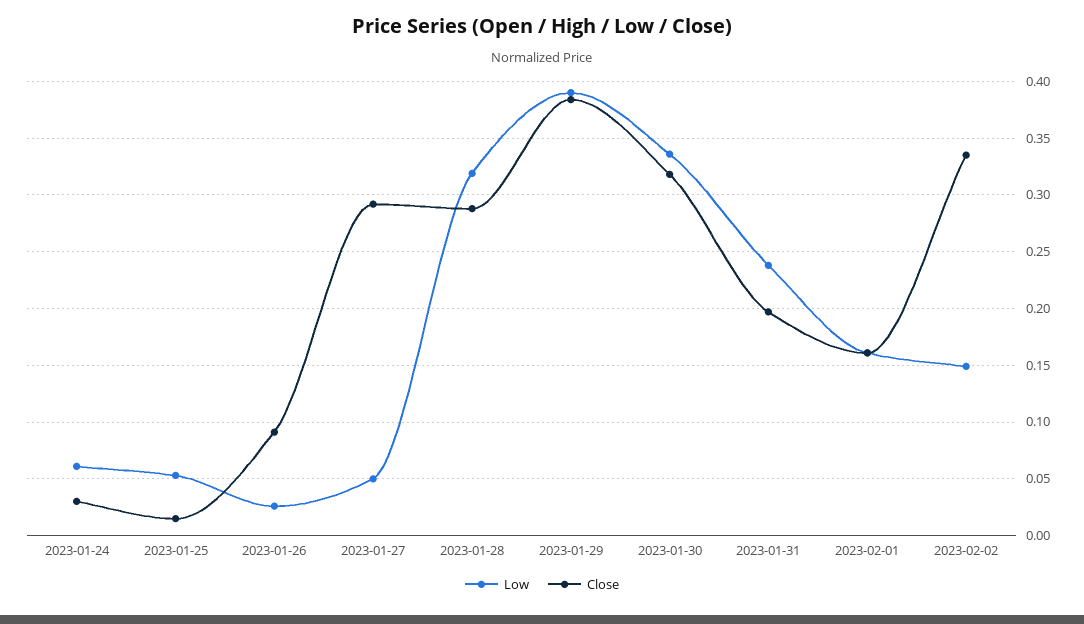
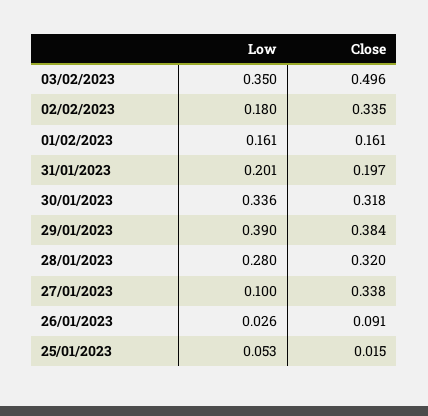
Low, 2023-01-24: 0.06 -> none
Close, 2023-01-24: 0.03 -> none
Low, 2023-01-27: 0.05 -> 0.1
Close, 2023-01-27: 0.29 -> 0.338
Low, 2023-01-28: 0.32 -> 0.28
Close, 2023-01-28: 0.29 -> 0.32
Low, 2023-01-31: 0.24 -> 0.201
Low, 2023-02-02: 0.15 -> 0.18
Low, 03/02/2023: none -> 0.35
Close, 03/02/2023: none -> 0.496

